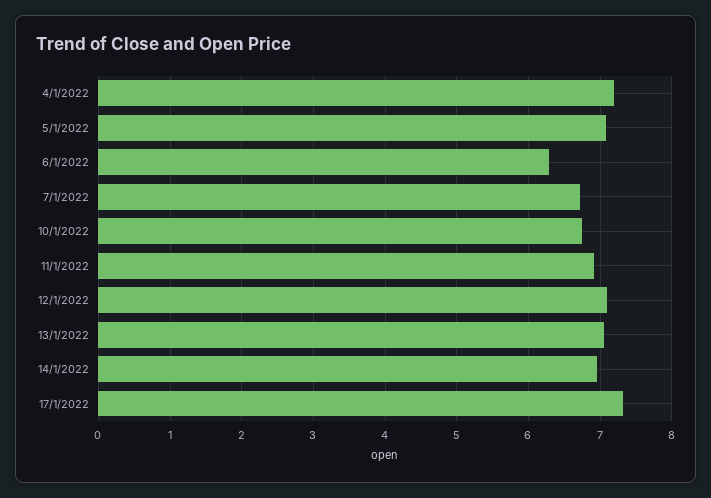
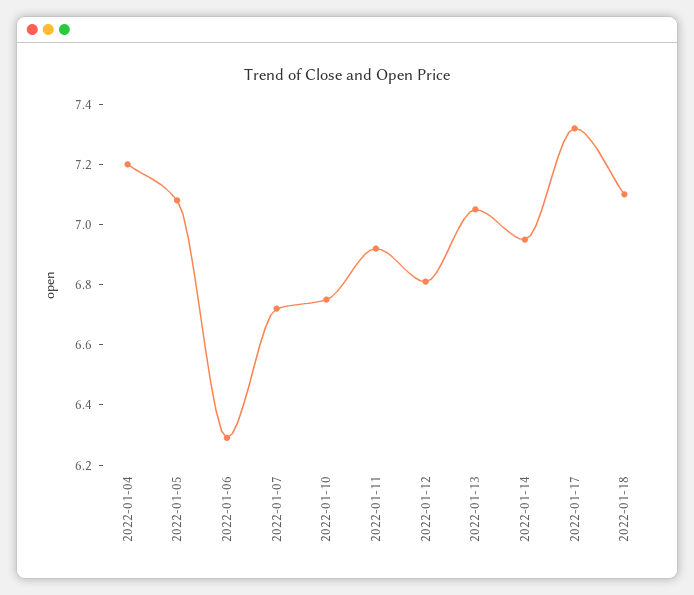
12/1/2022: 7.1 -> 6.8
2022-01-18: none -> 7.1

